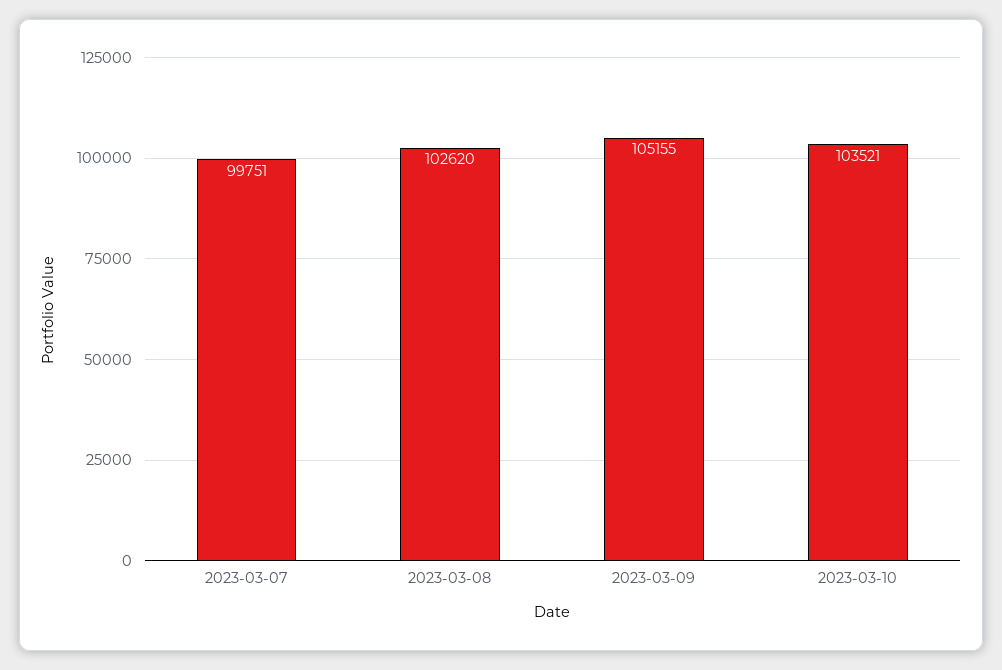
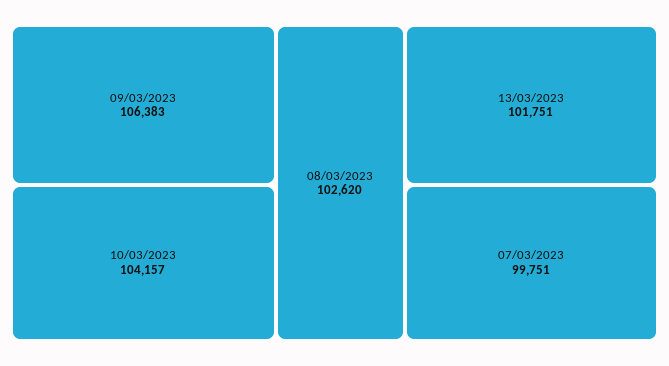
2023-03-09: 105155 -> 106383
2023-03-10: 103521 -> 104157
13/03/2023: none -> 101751

